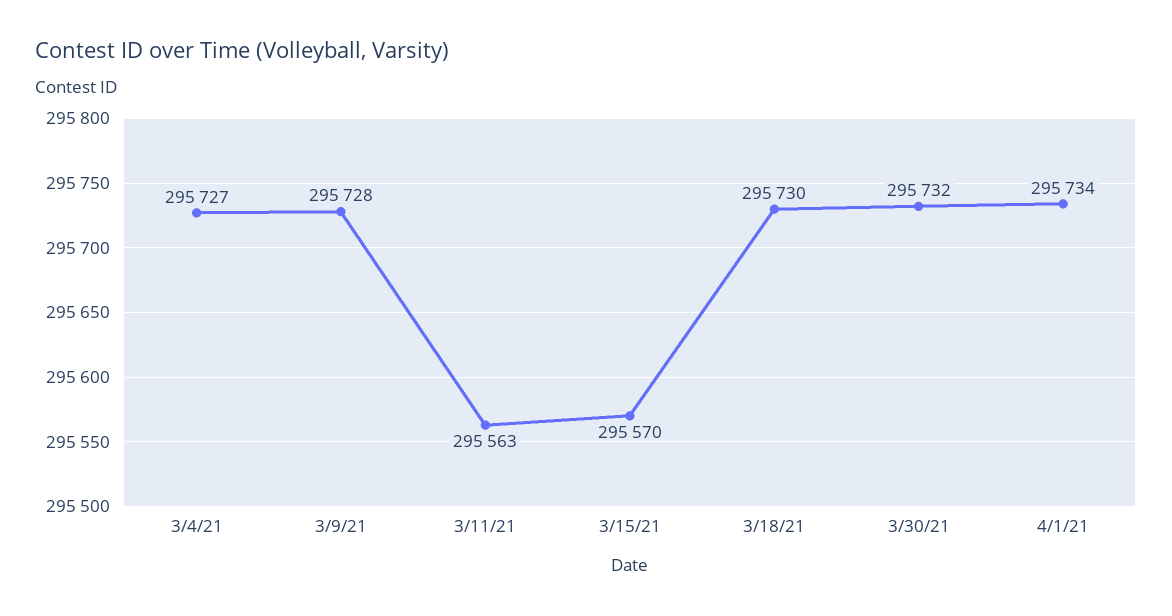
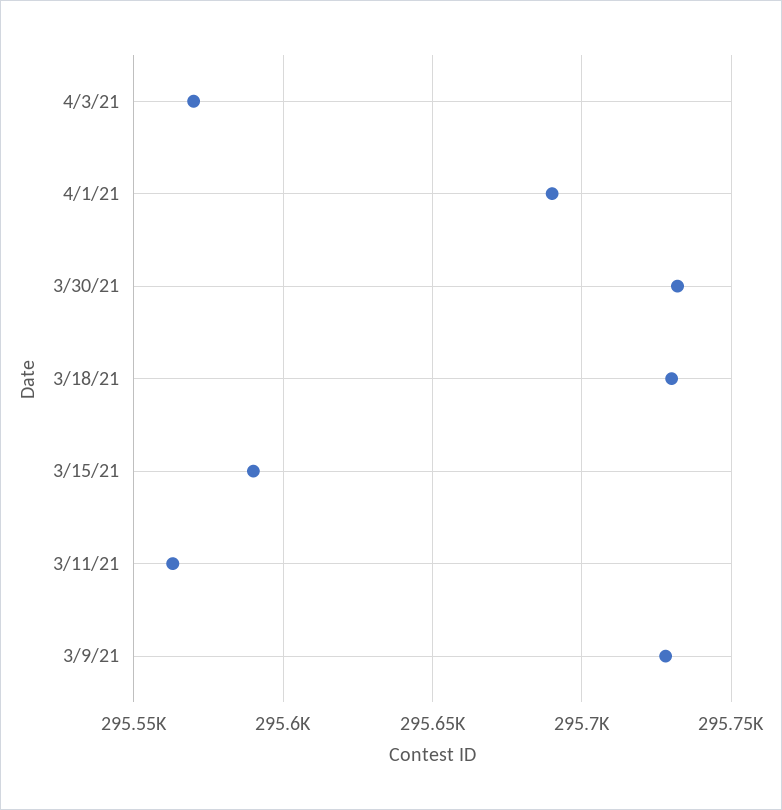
3/4/21: 295727 -> none
3/15/21: 295570 -> 295590
4/1/21: 295734 -> 295690
4/3/21: none -> 295570

